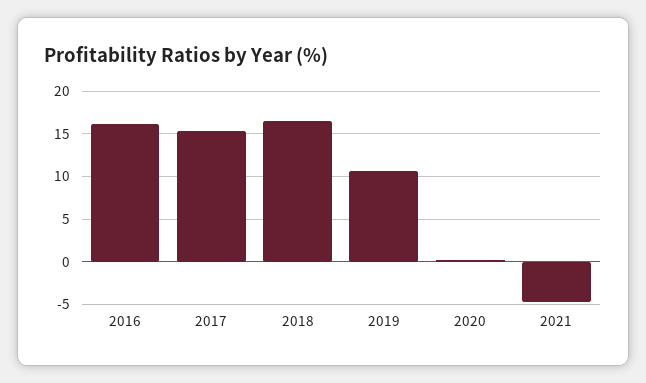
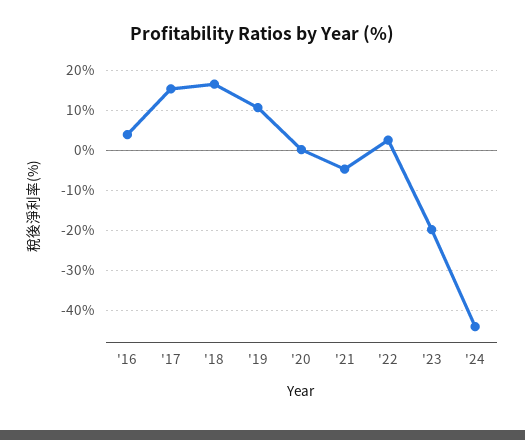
2016: 16 -> 4
'22: none -> 2
'23: none -> -20
'24: none -> -44

